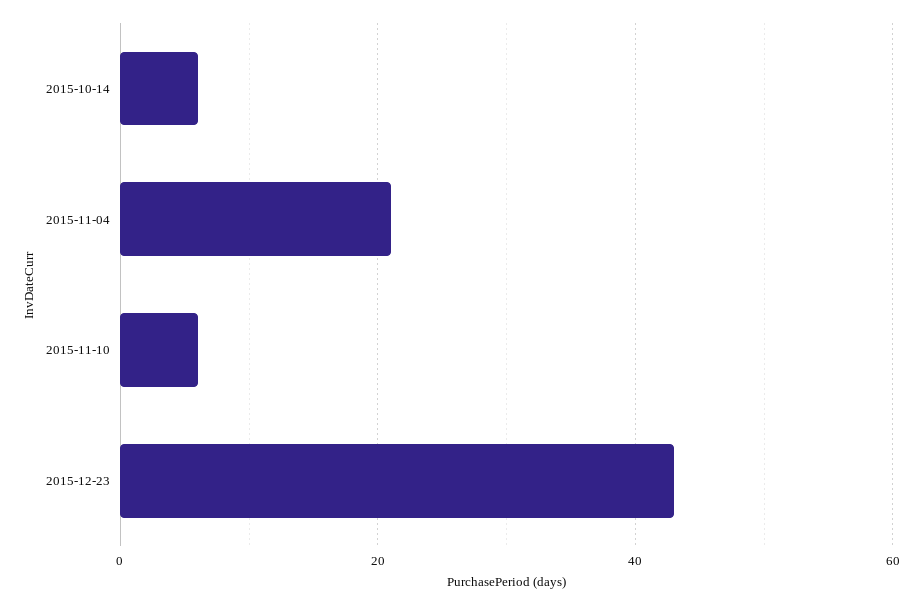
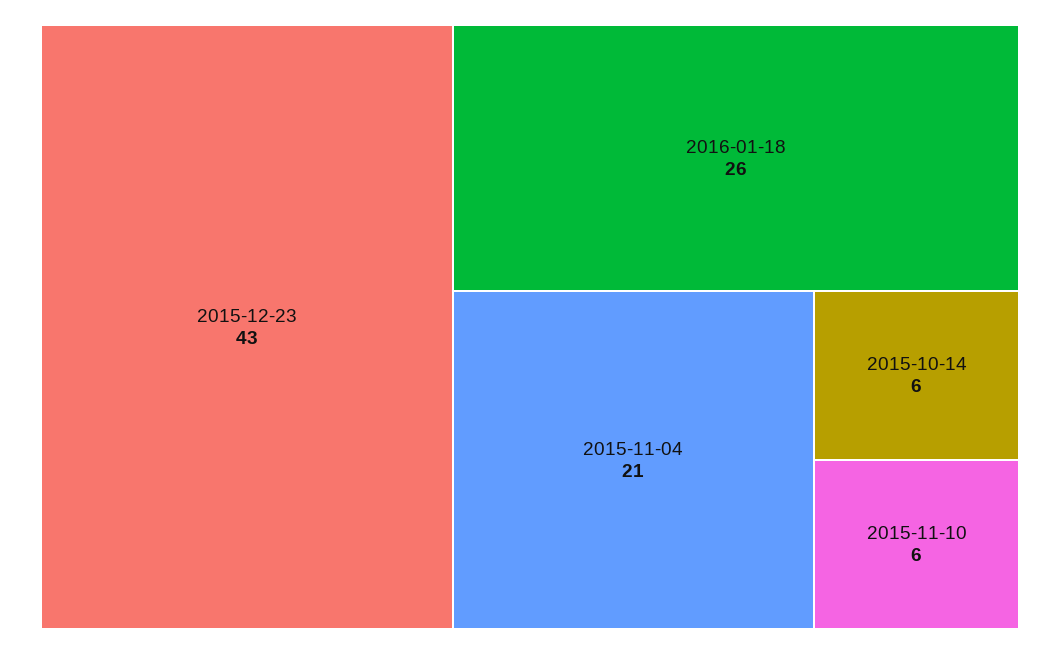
2016-01-18: none -> 26

